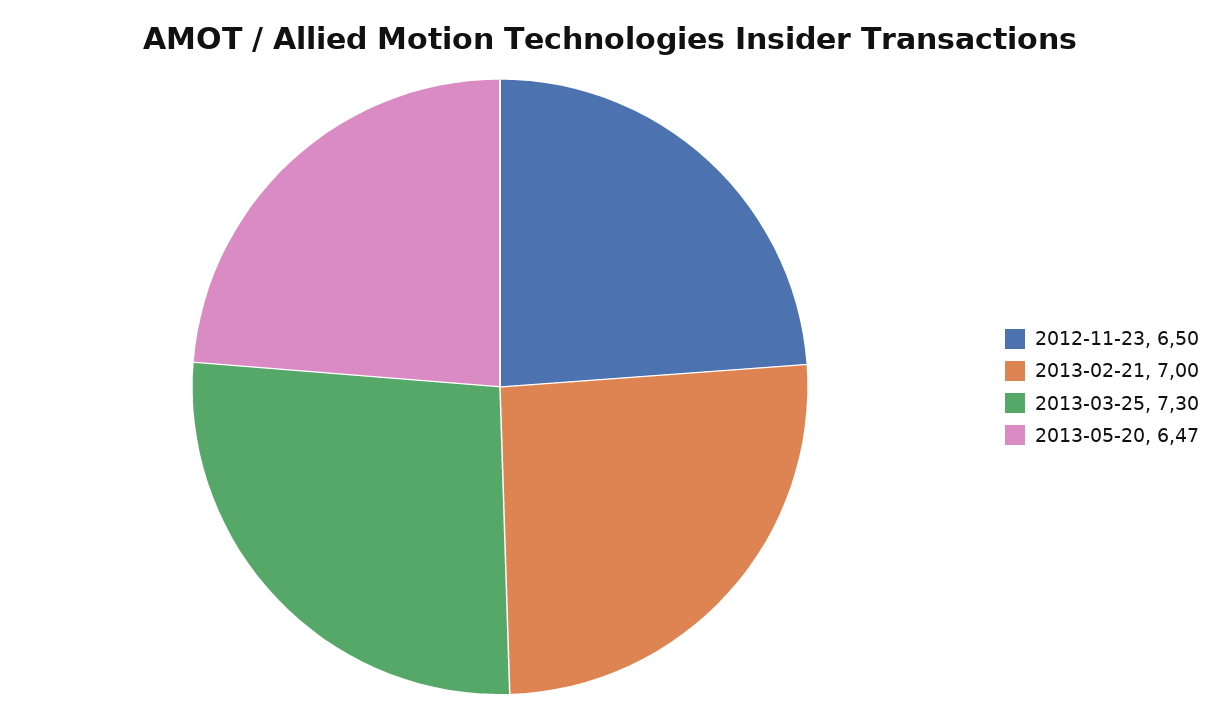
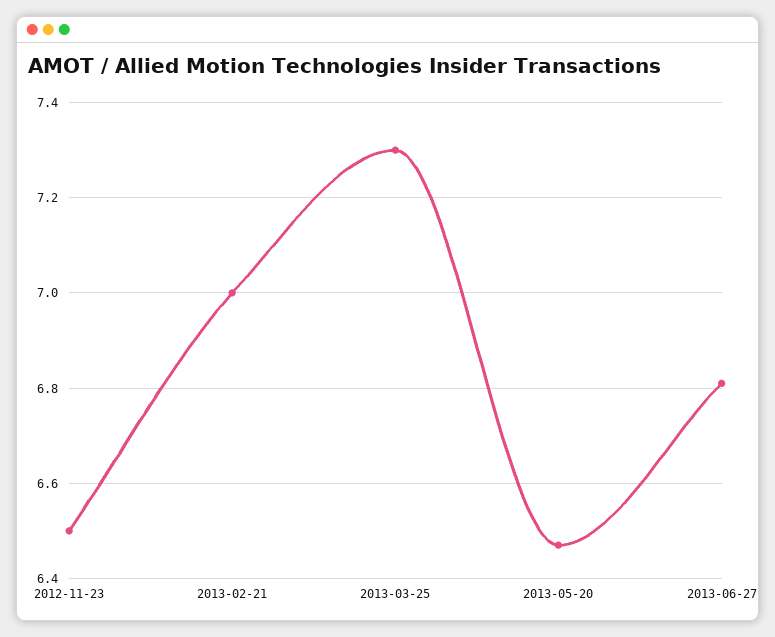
2013-06-27: none -> 6.8

